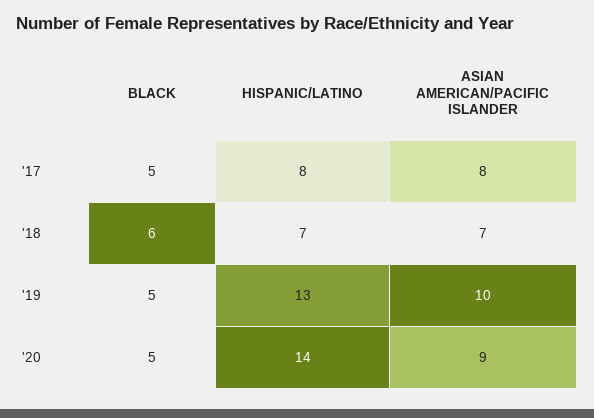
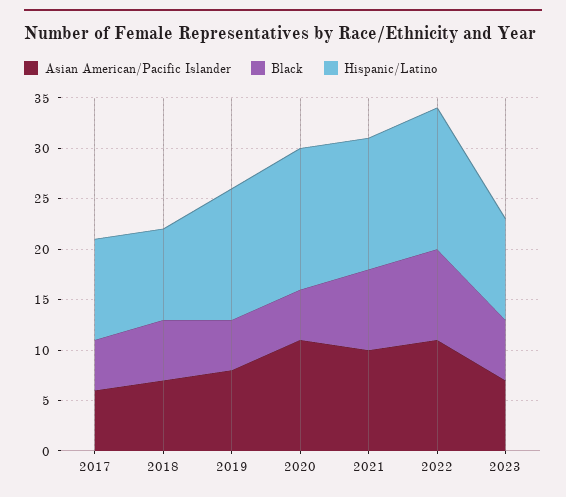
HISPANIC/LATINO, '17: 8 -> 10
ASIAN AMERICAN/PACIFIC ISLANDER, '17: 8 -> 6
HISPANIC/LATINO, '18: 7 -> 9
ASIAN AMERICAN/PACIFIC ISLANDER, '19: 10 -> 8
ASIAN AMERICAN/PACIFIC ISLANDER, '20: 9 -> 11
ASIAN AMERICAN/PACIFIC ISLANDER, 2021: none -> 10
BLACK, 2021: none -> 8
HISPANIC/LATINO, 2021: none -> 13
ASIAN AMERICAN/PACIFIC ISLANDER, 2022: none -> 11
BLACK, 2022: none -> 9
HISPANIC/LATINO, 2022: none -> 14
ASIAN AMERICAN/PACIFIC ISLANDER, 2023: none -> 7
BLACK, 2023: none -> 6
HISPANIC/LATINO, 2023: none -> 10

